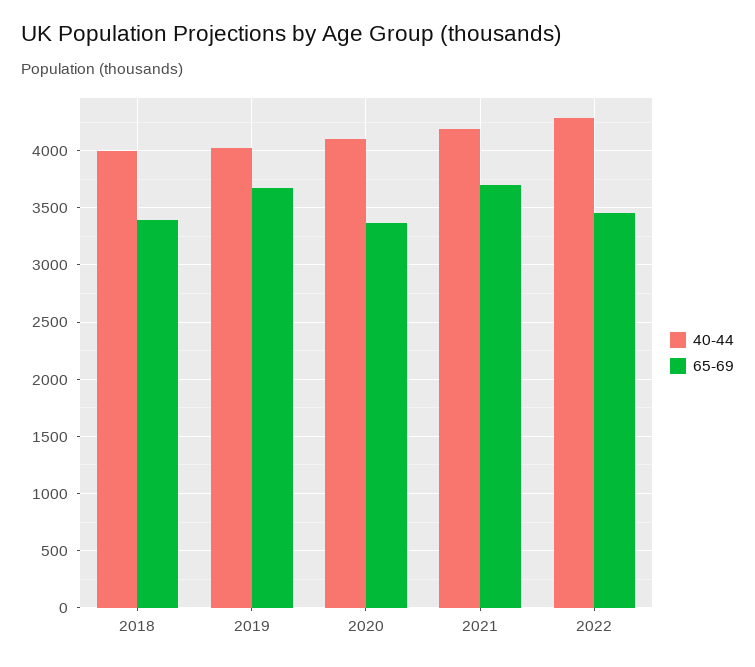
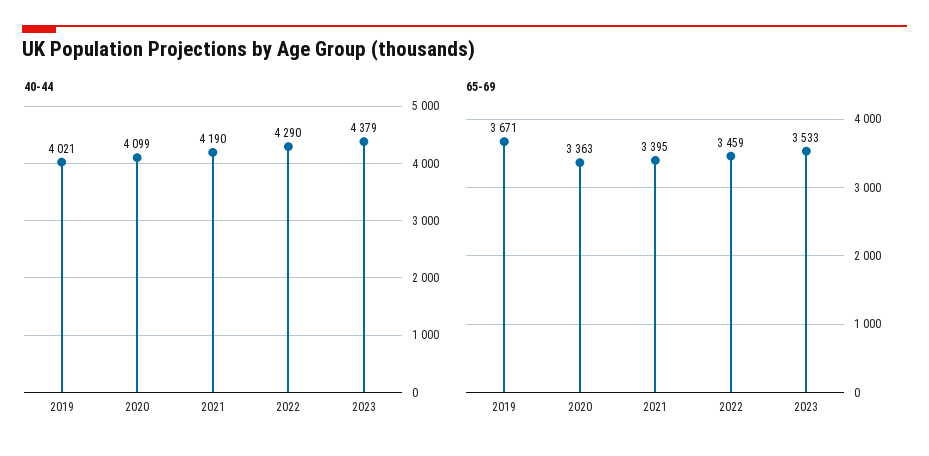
40-44, 2018: 4000 -> none
65-69, 2018: 3400 -> none
65-69, 2021: 3700 -> 3395
40-44, 2023: none -> 4379
65-69, 2023: none -> 3533

